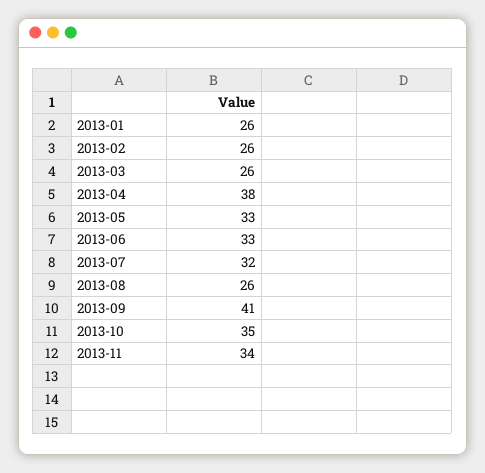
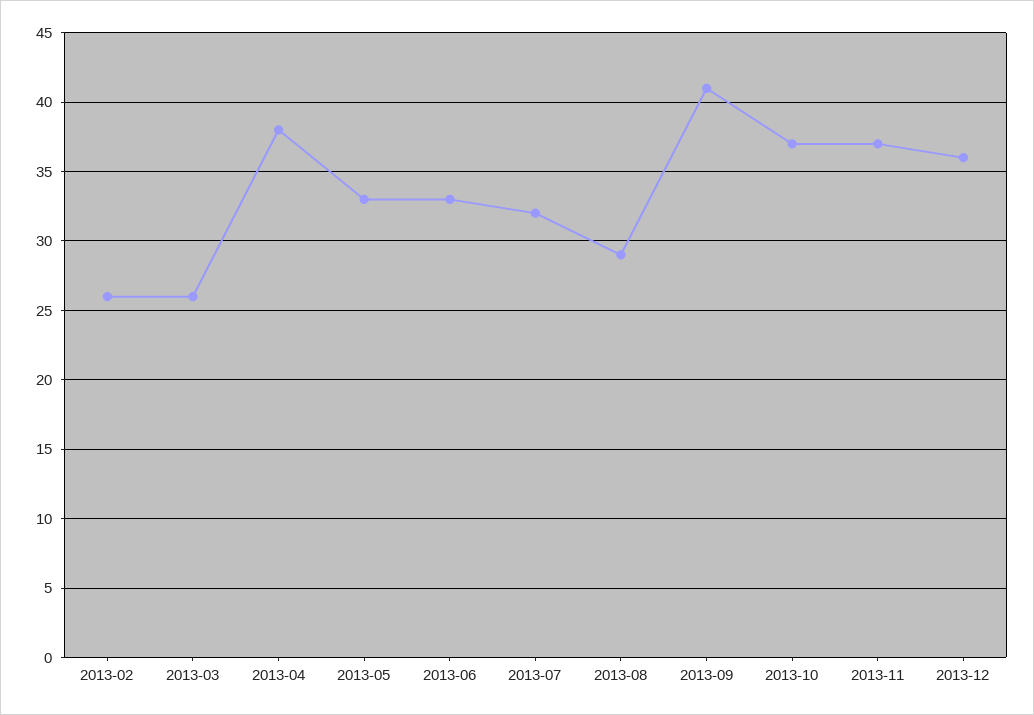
2013-01: 26 -> none
2013-08: 26 -> 29
2013-10: 35 -> 37
2013-11: 34 -> 37
2013-12: none -> 36

